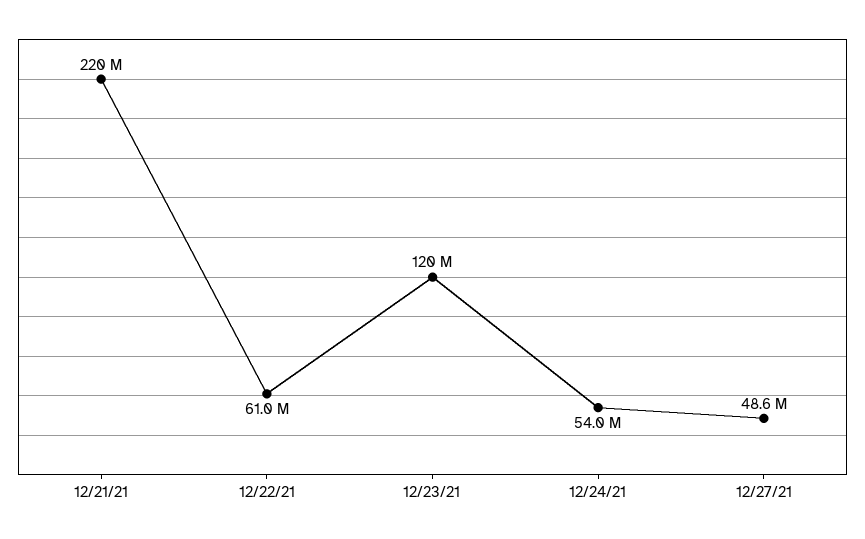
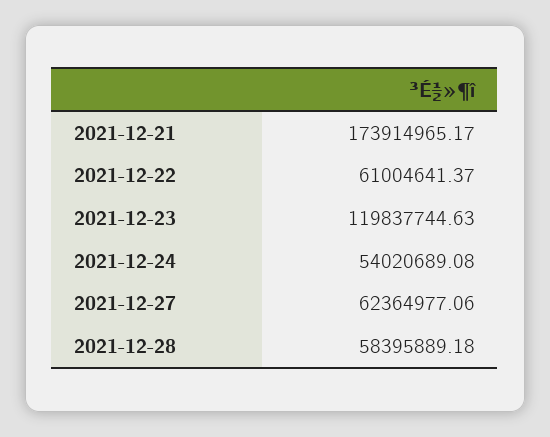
12/21/21: 220000000 -> 173914965.17
12/27/21: 48600000 -> 62364977.06
2021-12-28: none -> 58395889.18

